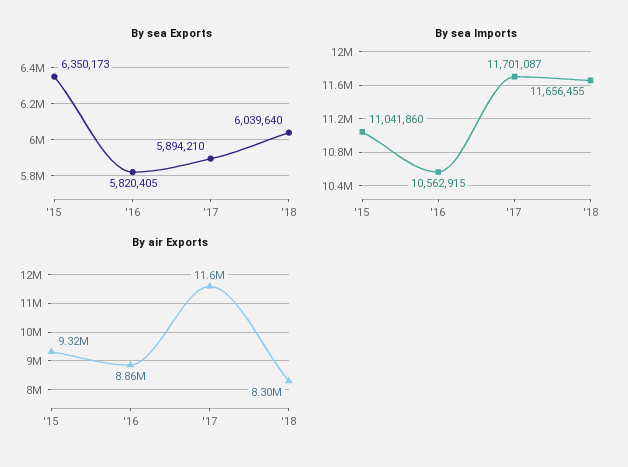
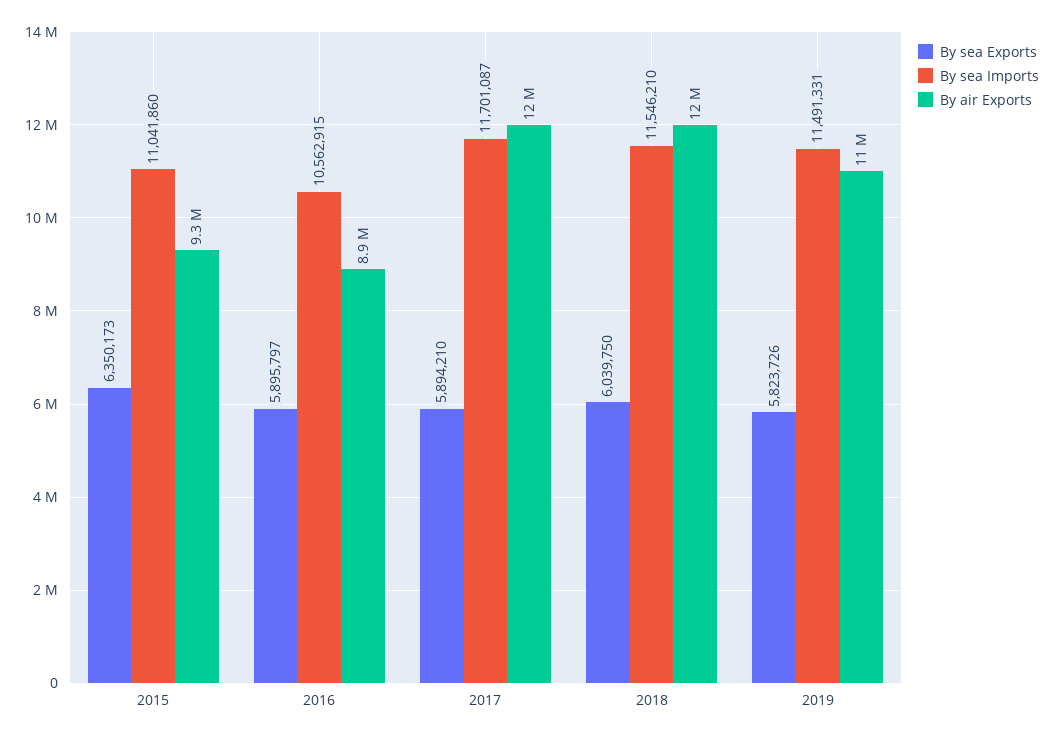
By sea Exports, '16: 5820405 -> 5895797
By sea Exports, '18: 6039640 -> 6039750
By sea Imports, '18: 11656455 -> 11546210
By air Exports, '18: 8300000 -> 12000000
By sea Exports, 2019: none -> 5823726
By sea Imports, 2019: none -> 11491331
By air Exports, 2019: none -> 11000000

